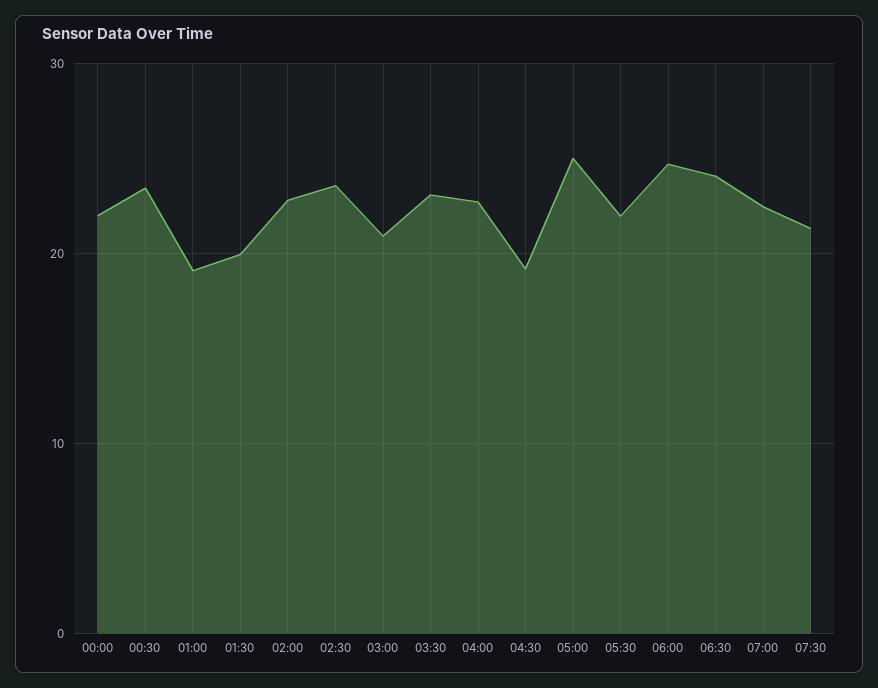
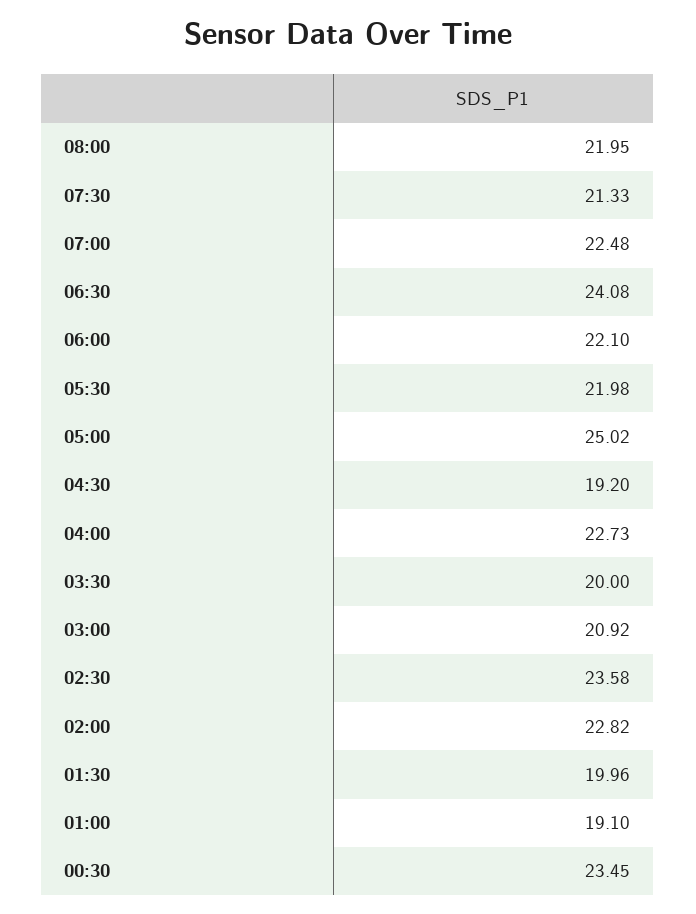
00:00: 22 -> none
03:30: 23 -> 20
06:00: 25 -> 22.1
08:00: none -> 21.95

